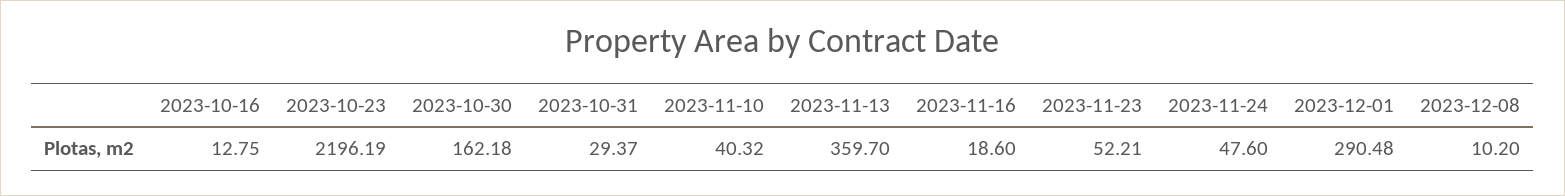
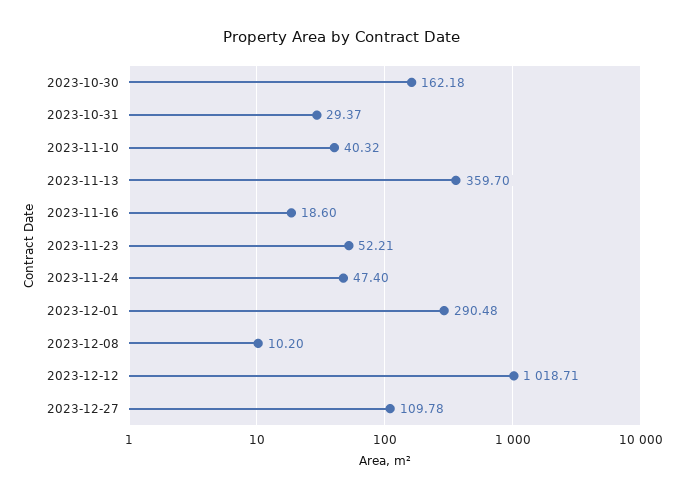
2023-10-16: 12.75 -> none
2023-10-23: 2196.19 -> none
2023-11-24: 47.6 -> 47.4
2023-12-12: none -> 1018.71
2023-12-27: none -> 109.78

